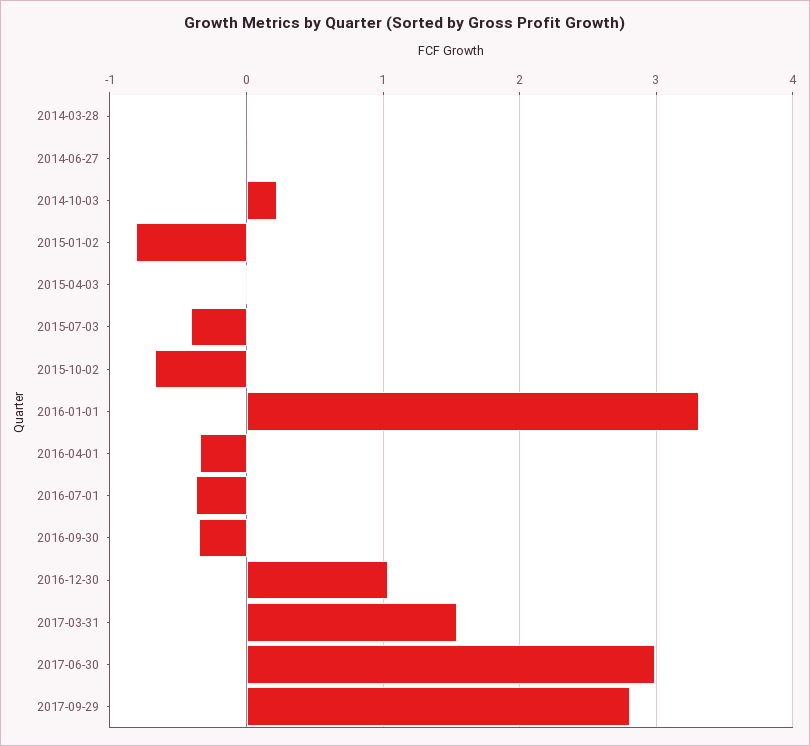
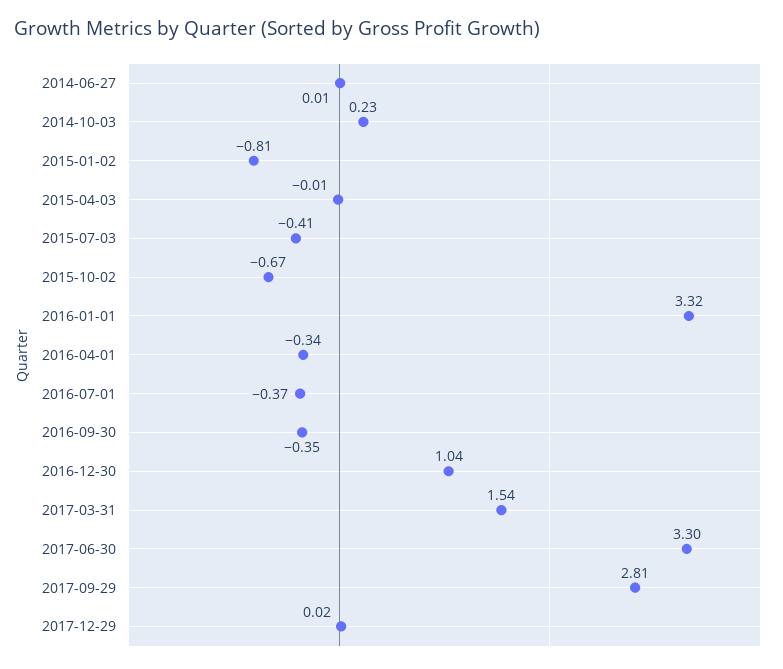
2014-03-28: 0 -> none
2017-06-30: 3 -> 3.3
2017-12-29: none -> 0.02

